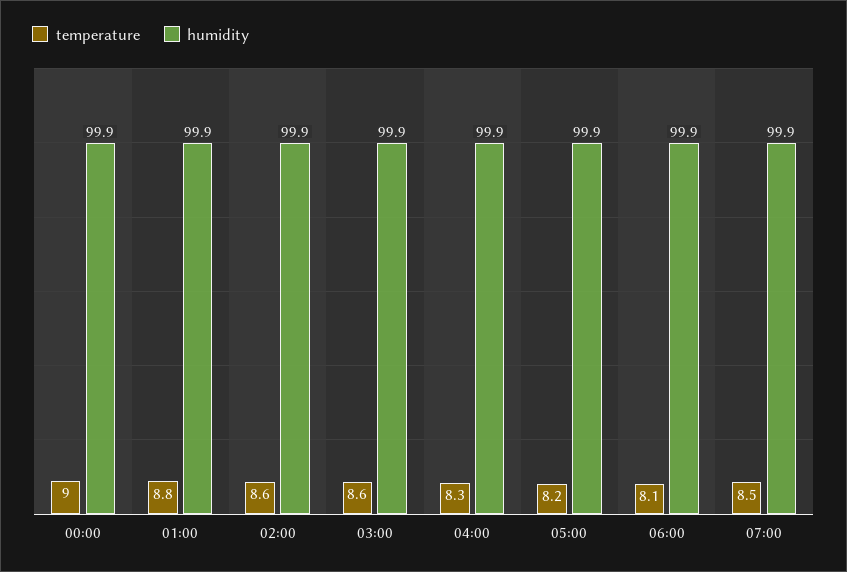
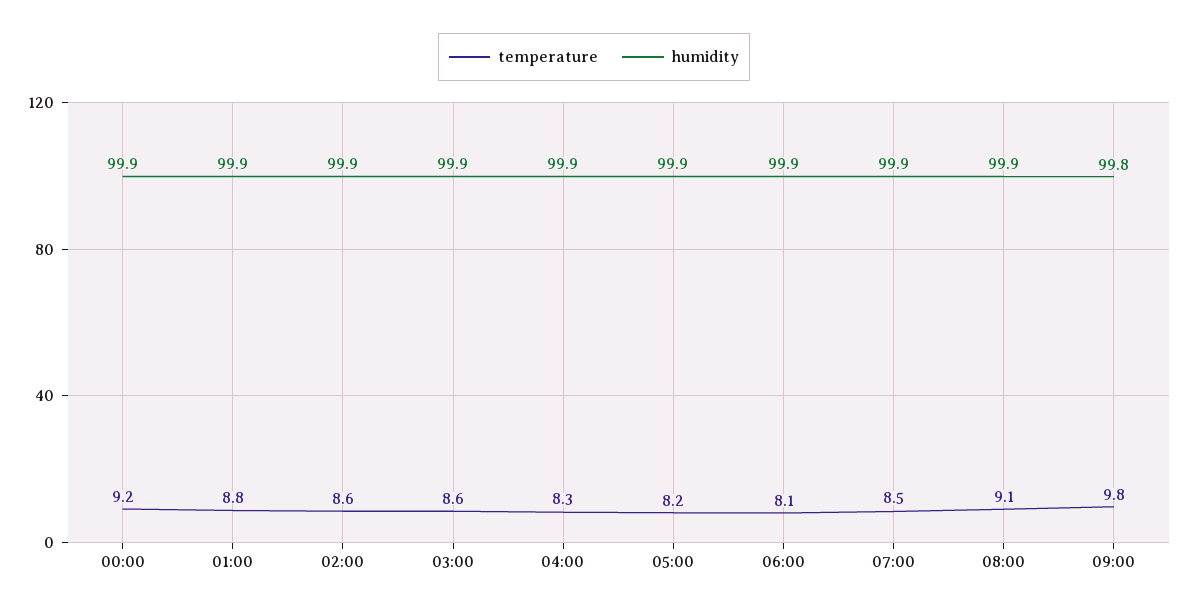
temperature, 00:00: 9 -> 9.2
temperature, 08:00: none -> 9.1
humidity, 08:00: none -> 99.9
temperature, 09:00: none -> 9.8
humidity, 09:00: none -> 99.8

